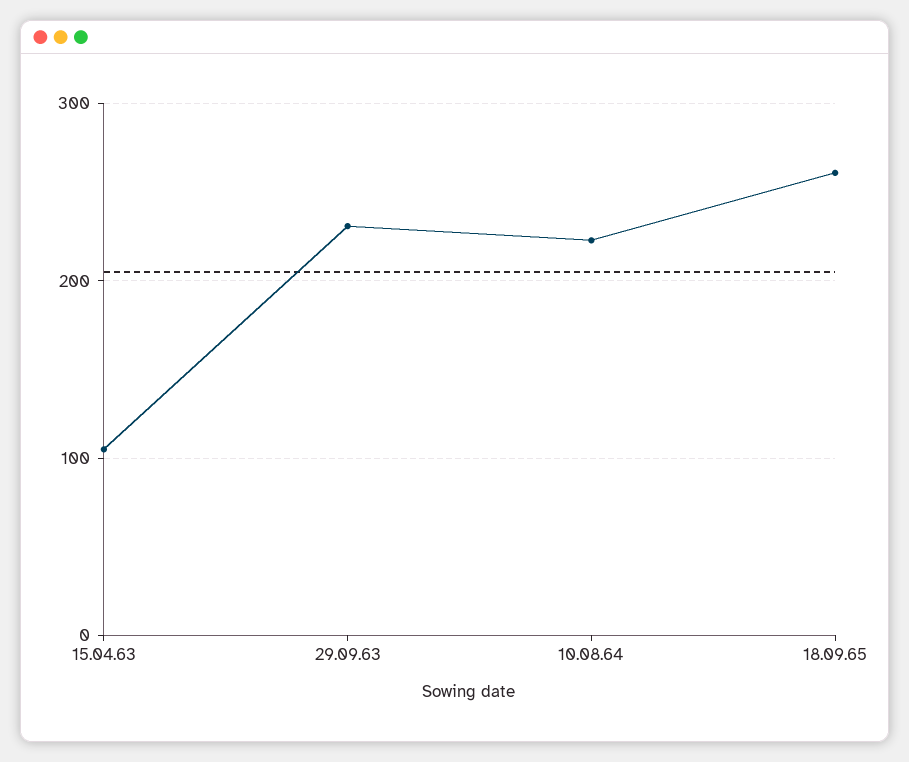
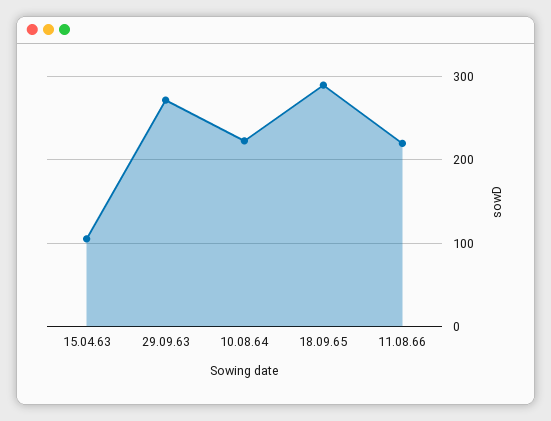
29.09.63: 230 -> 270
18.09.65: 260 -> 290
11.08.66: none -> 220

